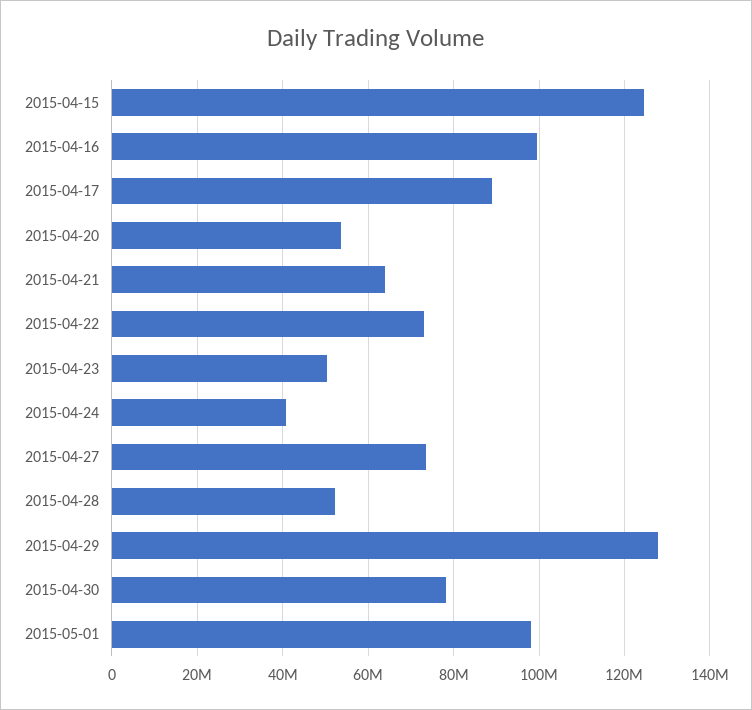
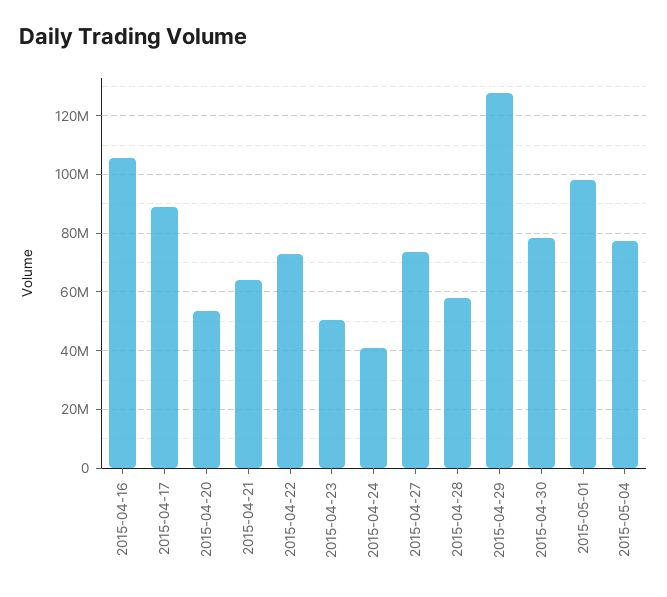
2015-04-15: 124000000 -> none
2015-04-16: 100000000 -> 105000000
2015-04-28: 52000000 -> 57500000
2015-05-04: none -> 77500000

